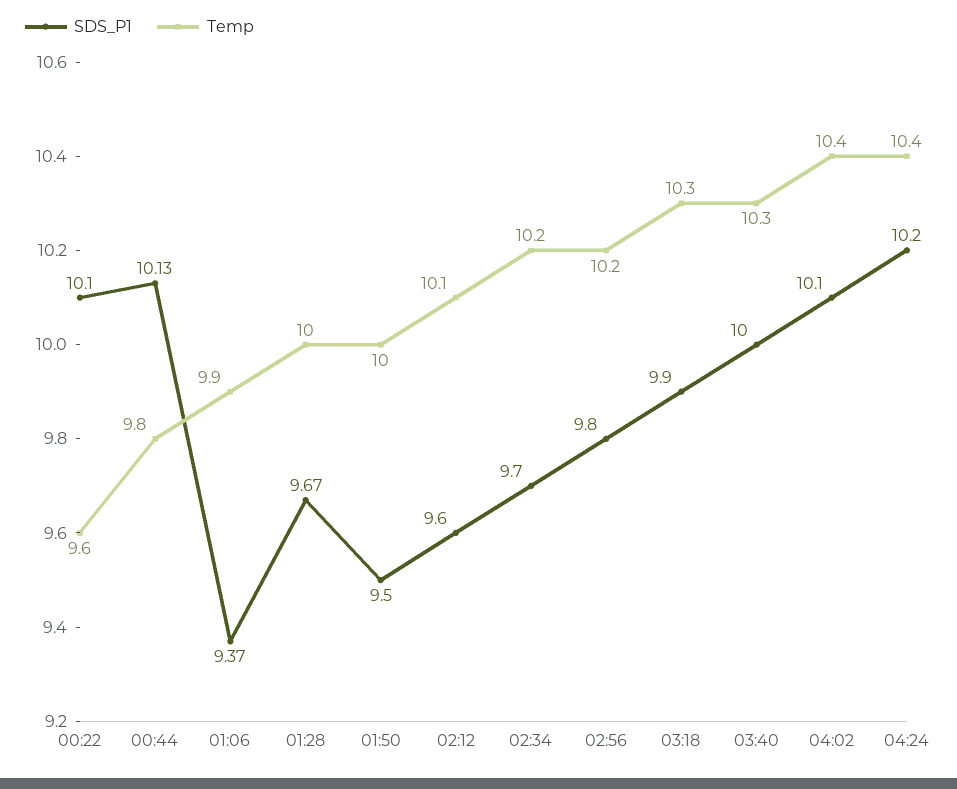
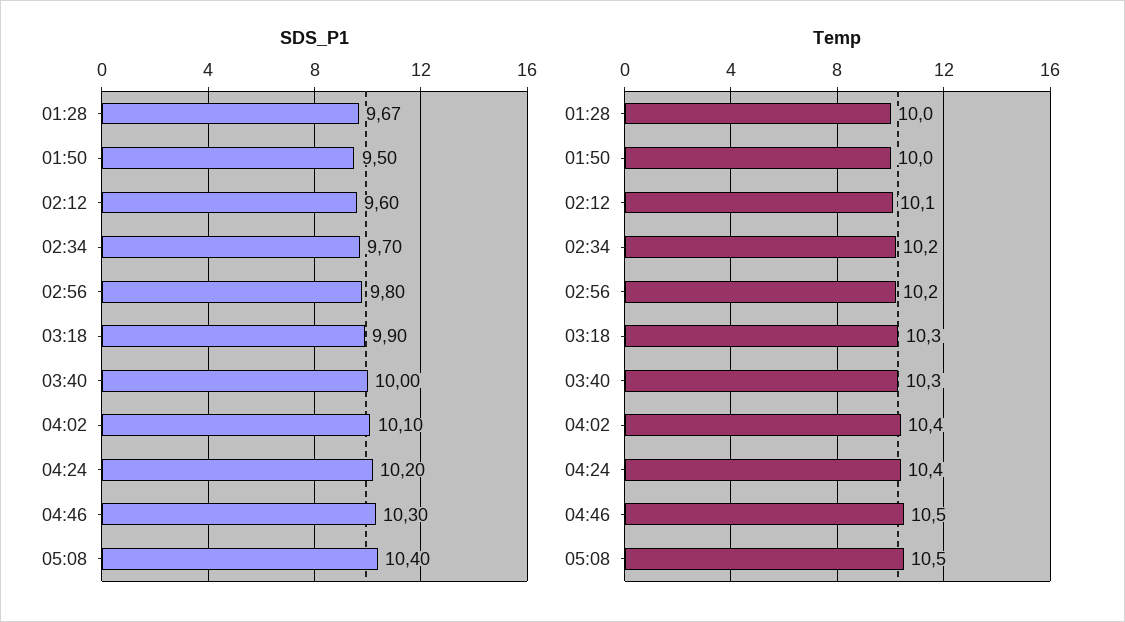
SDS_P1, 00:22: 10.1 -> none
Temp, 00:22: 9.6 -> none
SDS_P1, 00:44: 10.13 -> none
Temp, 00:44: 9.8 -> none
SDS_P1, 01:06: 9.37 -> none
Temp, 01:06: 9.9 -> none
SDS_P1, 04:46: none -> 10.3
SDS_P1, 05:08: none -> 10.4
Temp, 04:46: none -> 10.5
Temp, 05:08: none -> 10.5

